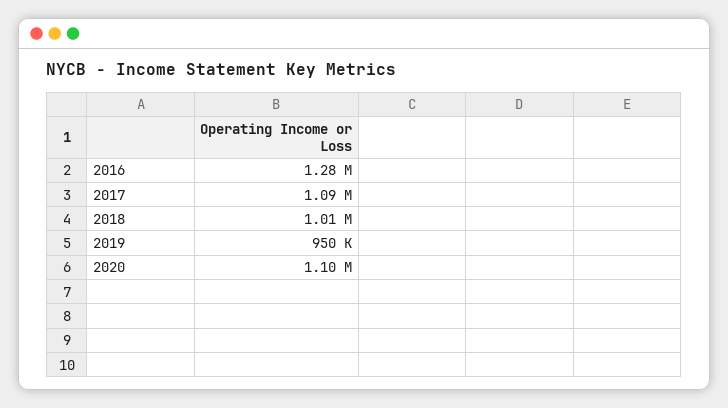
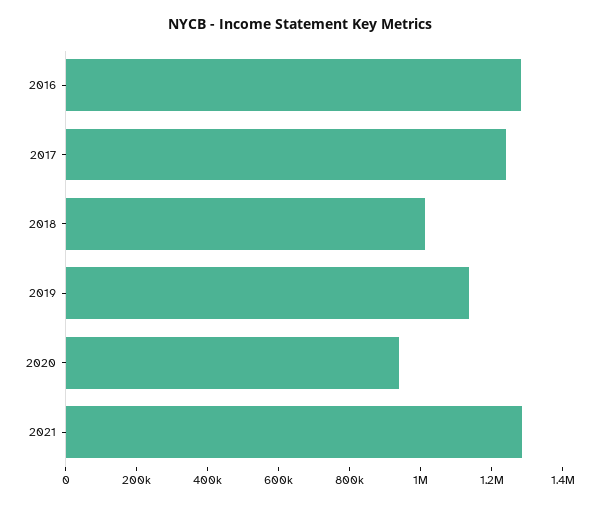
2017: 1090000 -> 1250000
2019: 950000 -> 1150000
2020: 1100000 -> 950000
2021: none -> 1300000

